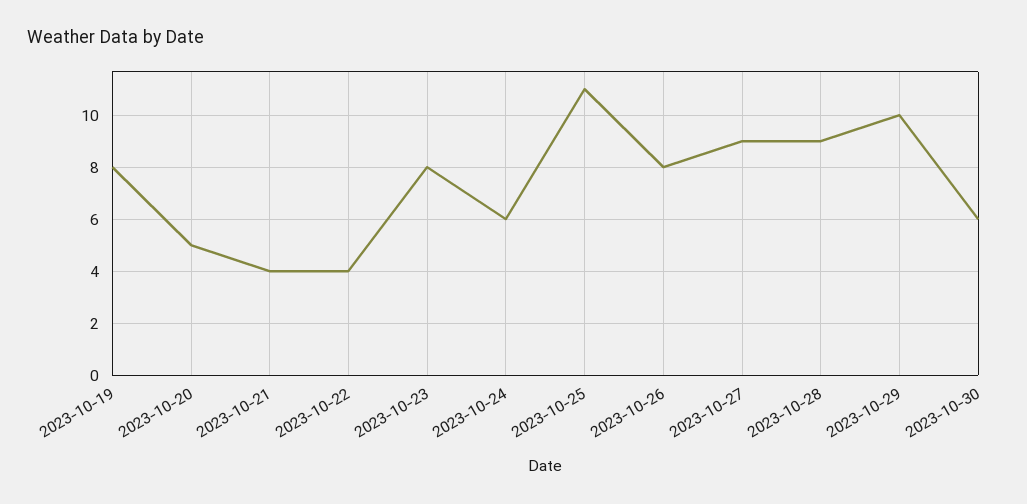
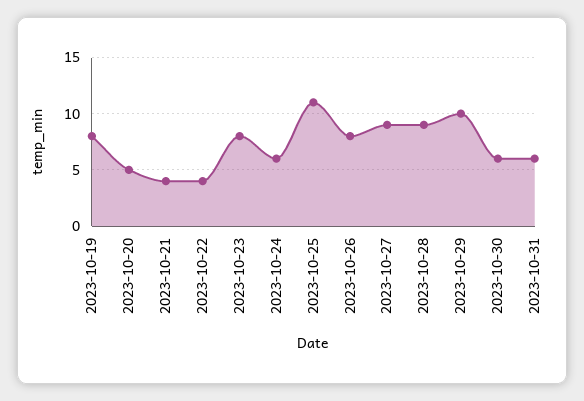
2023-10-31: none -> 6

